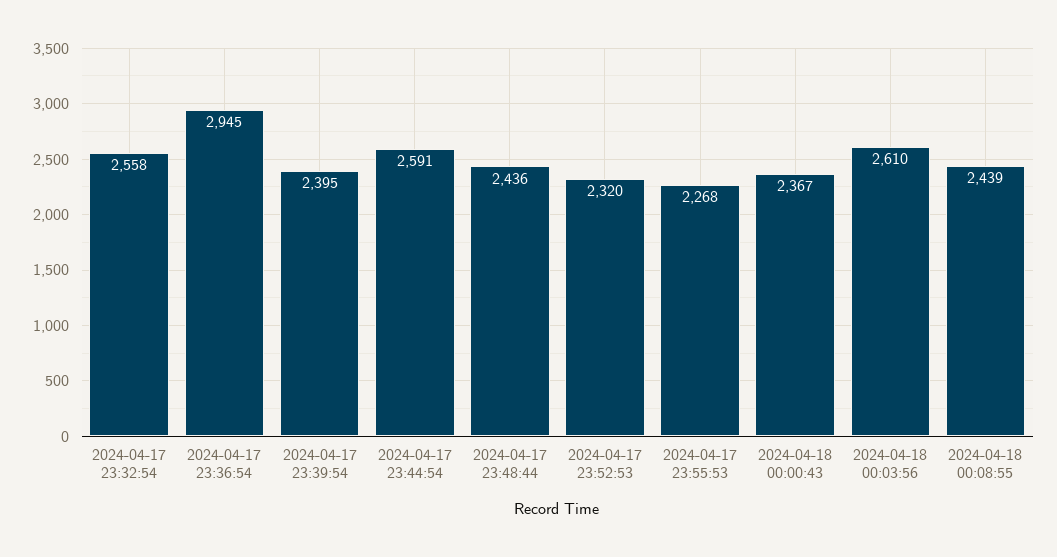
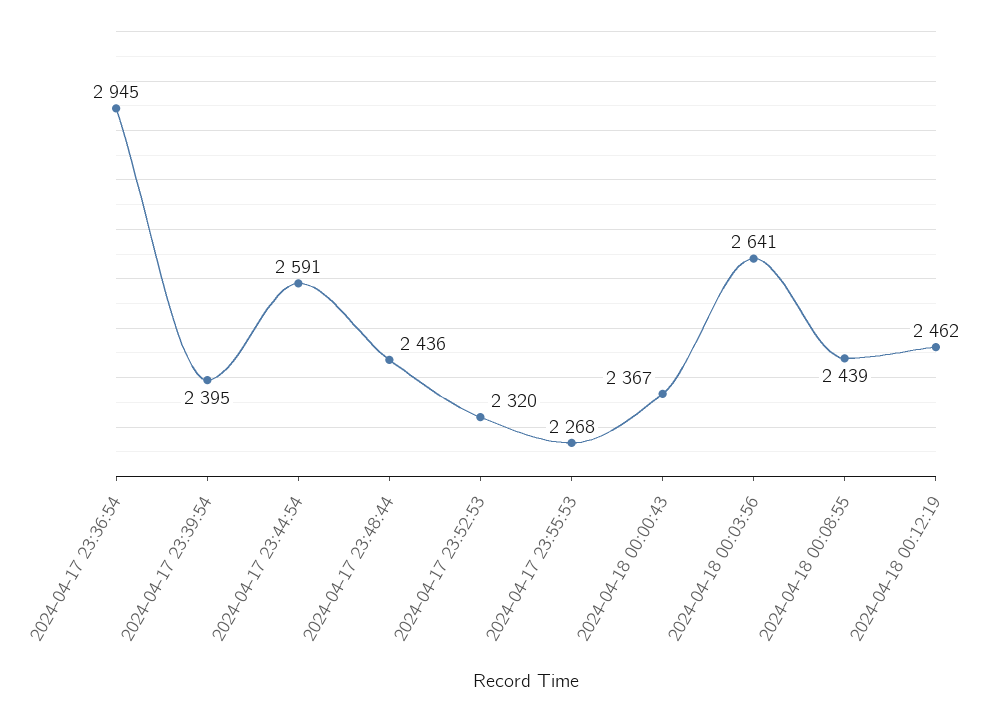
2024-04-17 23:32:54: 2558 -> none
2024-04-18 00:03:56: 2610 -> 2641
2024-04-18 00:12:19: none -> 2462

